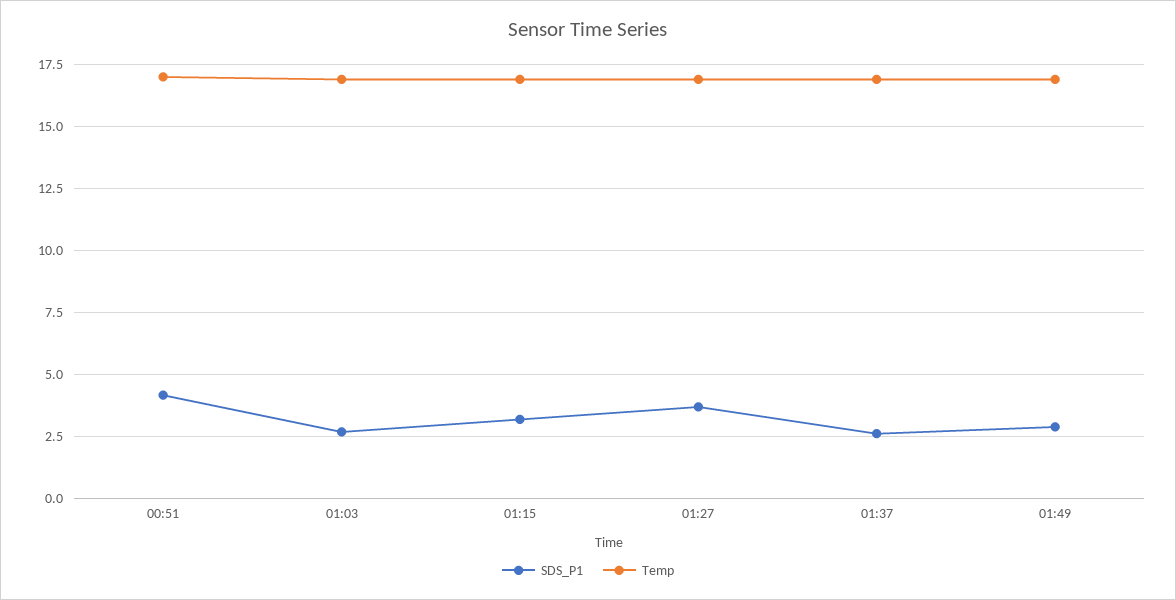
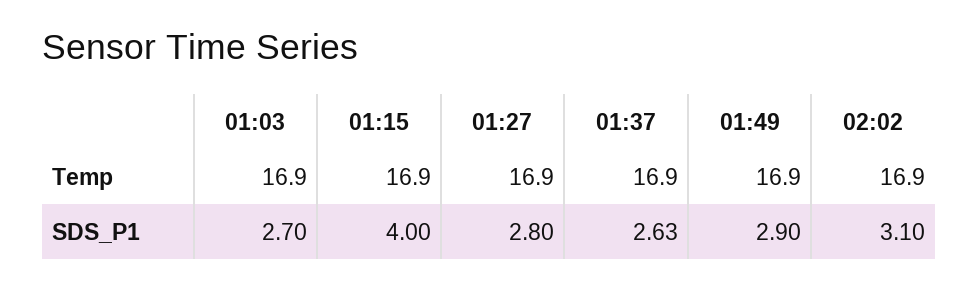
SDS_P1, 00:51: 4.25 -> none
Temp, 00:51: 17 -> none
SDS_P1, 01:15: 3.25 -> 4
SDS_P1, 01:27: 3.75 -> 2.8
Temp, 02:02: none -> 16.9
SDS_P1, 02:02: none -> 3.1

